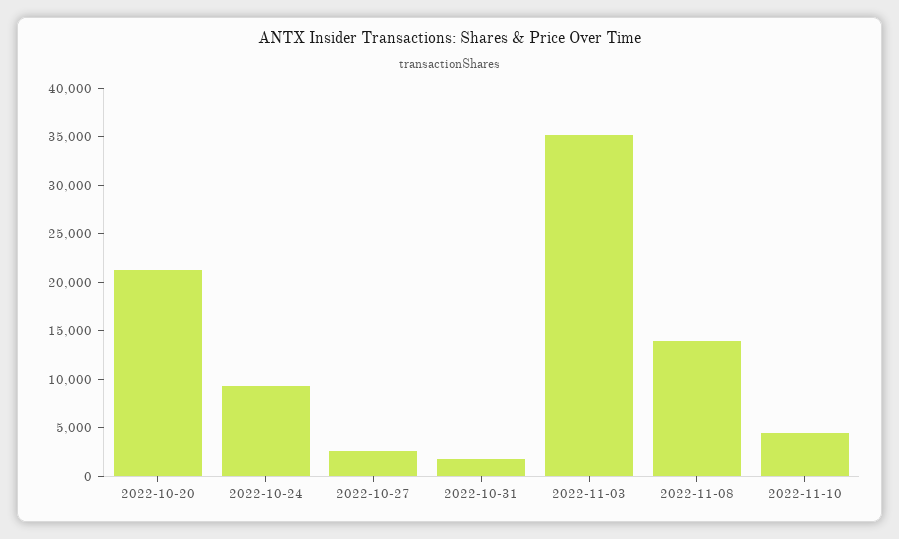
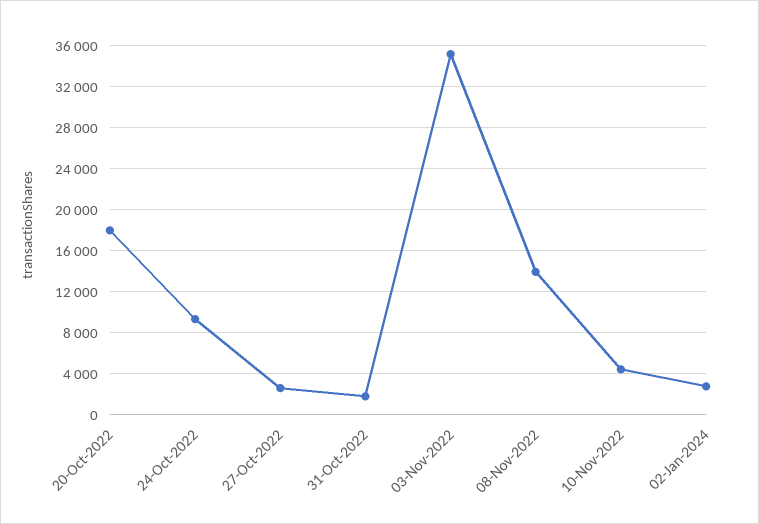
2022-10-20: 21000 -> 18000
02-Jan-2024: none -> 3000

